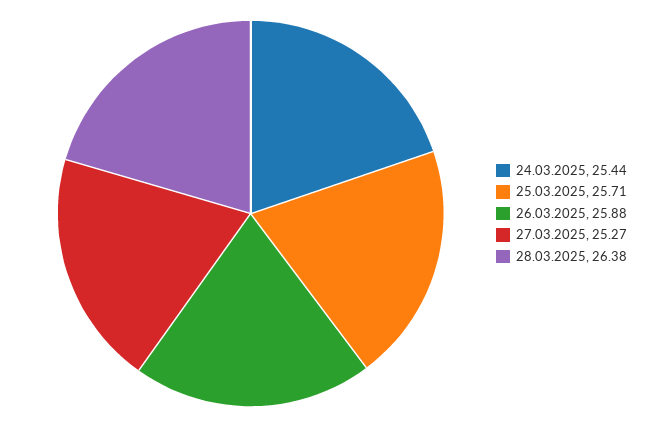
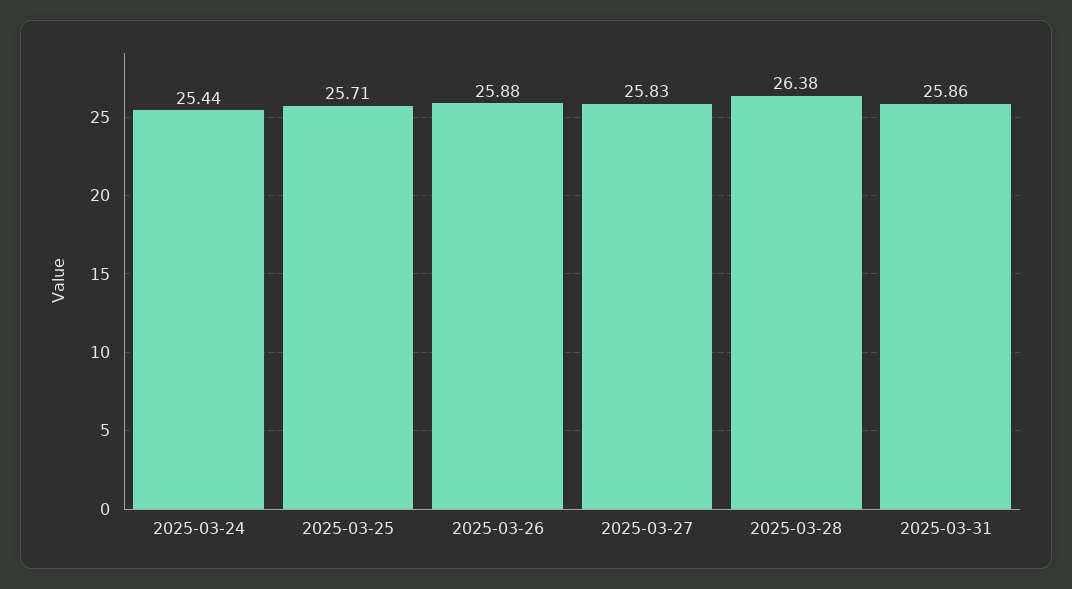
27.03.2025: 25.27 -> 25.83
2025-03-31: none -> 25.86

